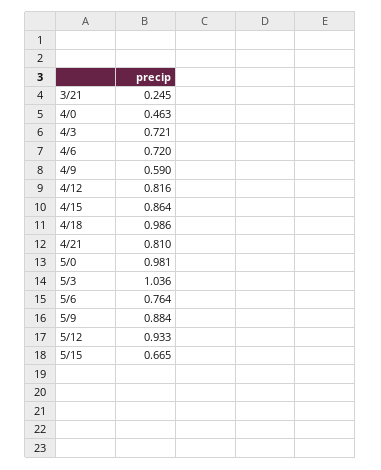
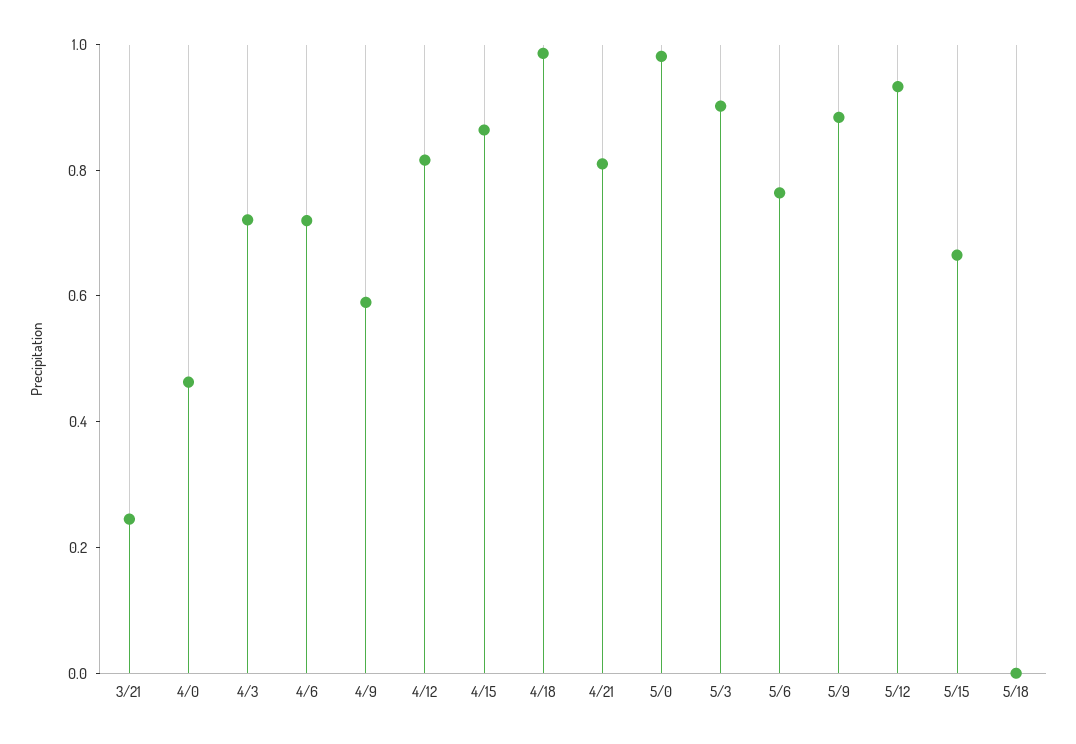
5/3: 1.036 -> 0.9
5/18: none -> 0

